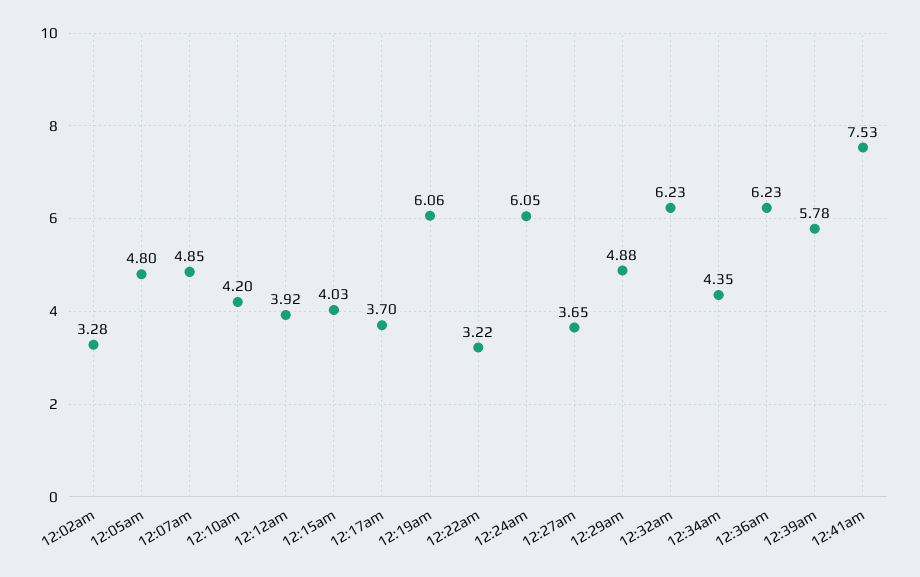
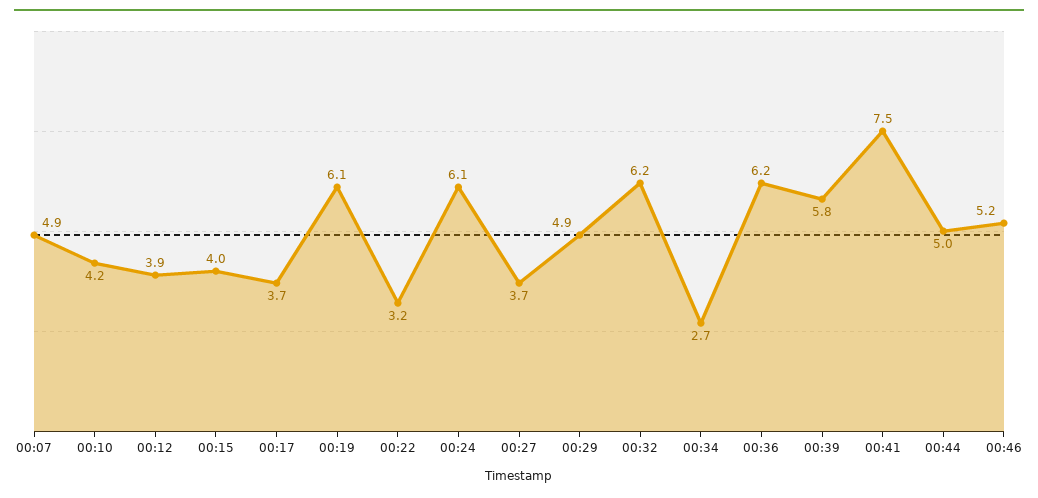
12:02am: 3.28 -> none
12:05am: 4.8 -> none
12:34am: 4.35 -> 2.7
00:44: none -> 5
00:46: none -> 5.2

